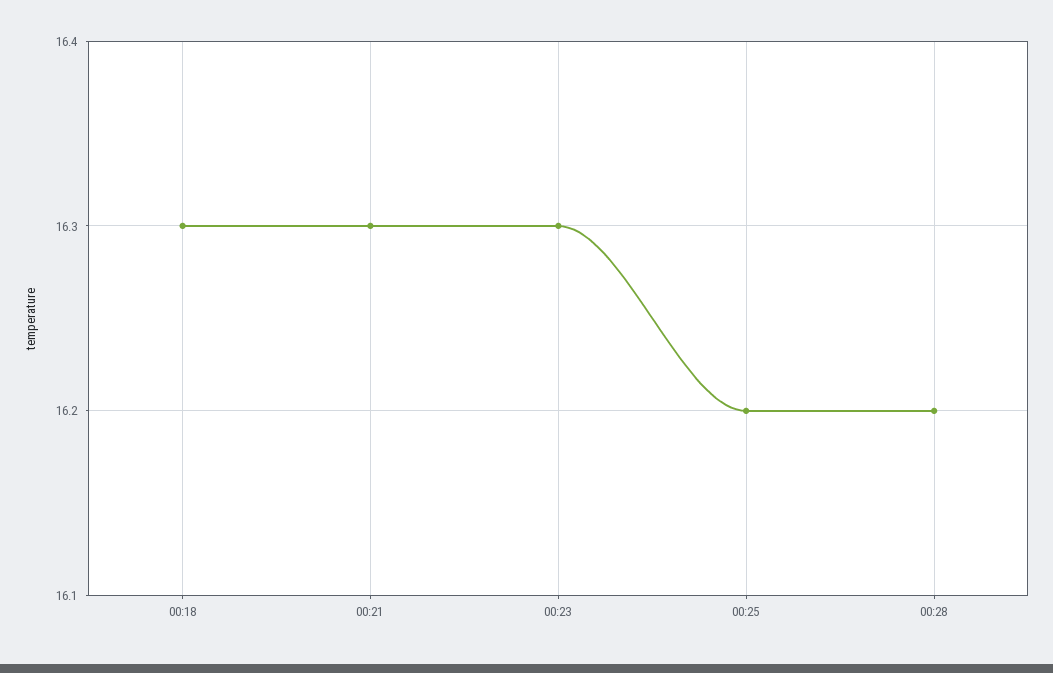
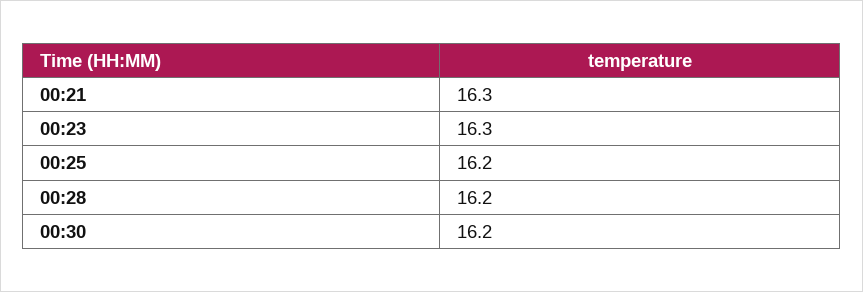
00:18: 16.3 -> none
00:30: none -> 16.2

